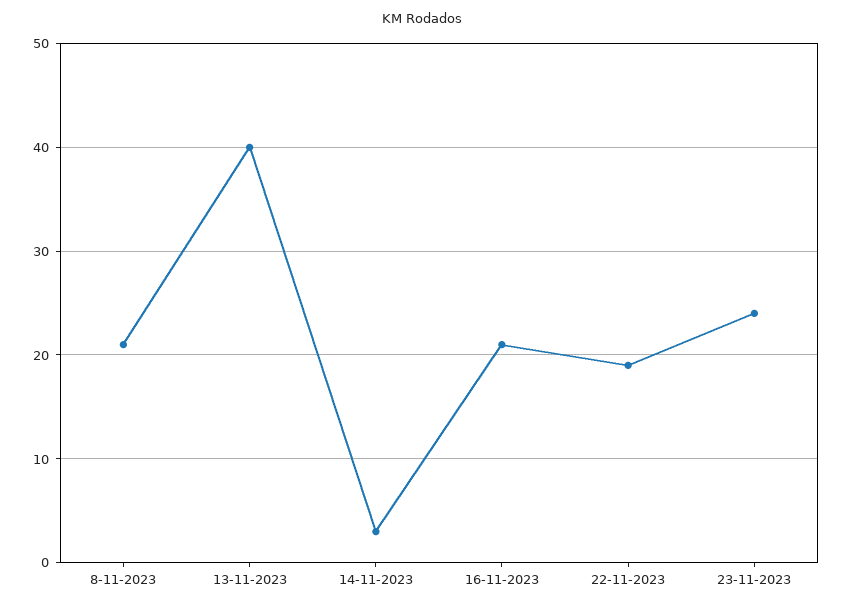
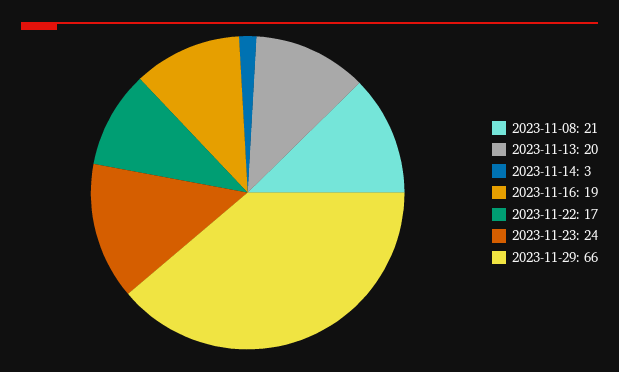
13-11-2023: 40 -> 20
16-11-2023: 21 -> 19
22-11-2023: 19 -> 17
2023-11-29: none -> 66

